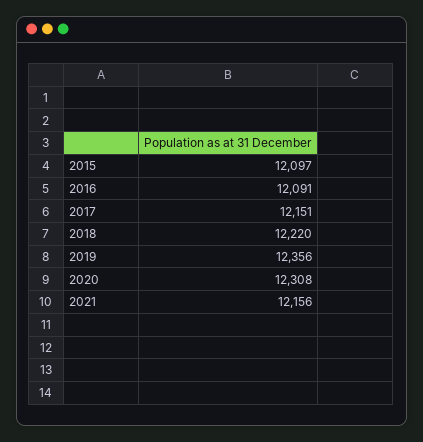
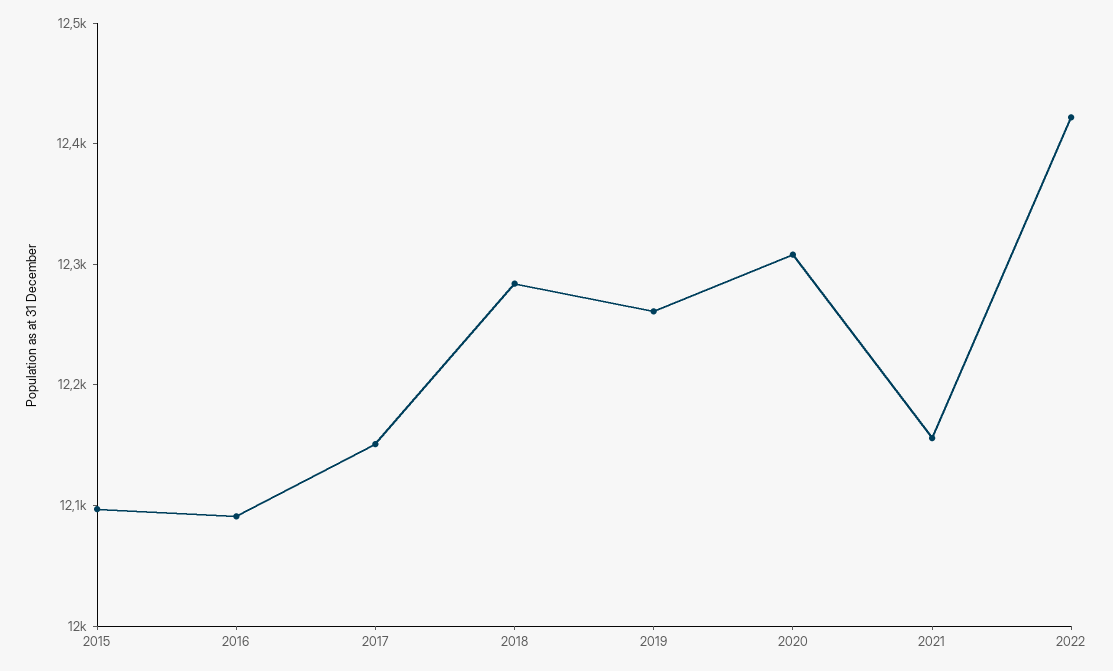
2018: 12220 -> 12280
2019: 12356 -> 12260
2022: none -> 12420

